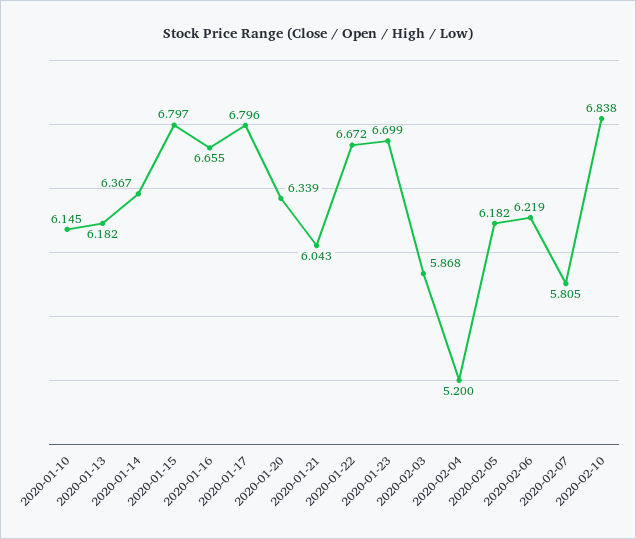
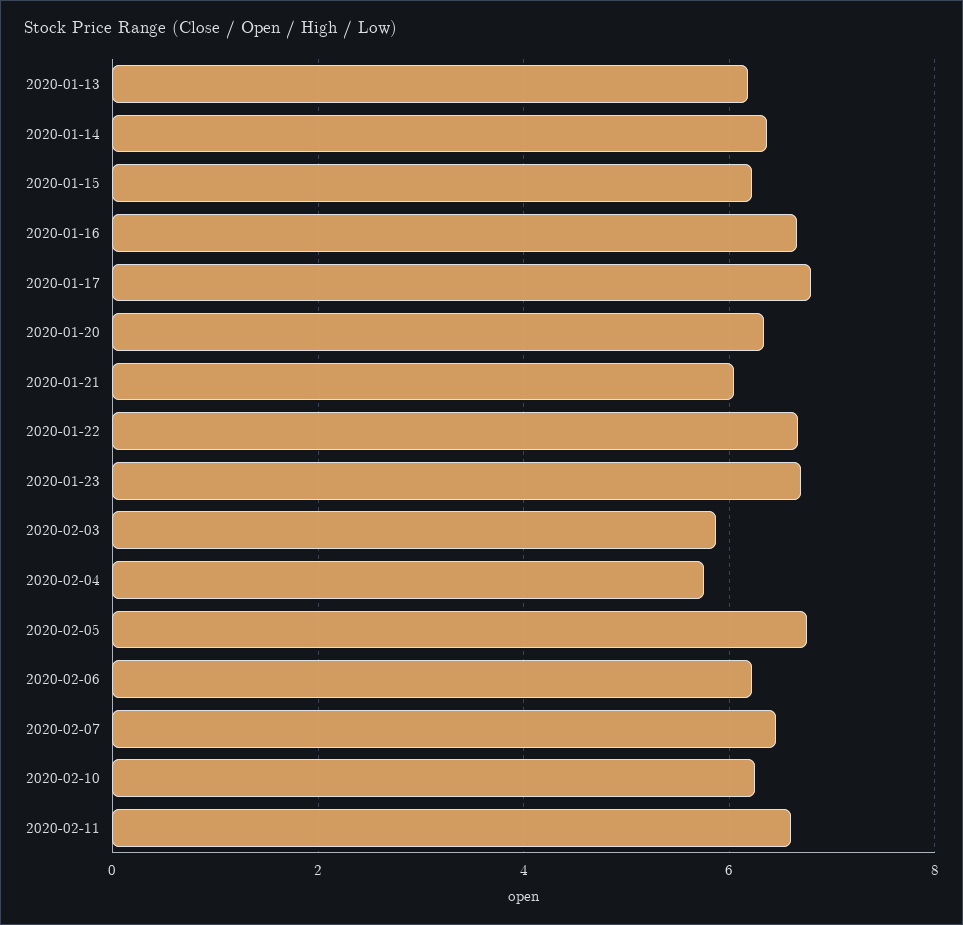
2020-01-10: 6.145 -> none
2020-01-15: 6.797 -> 6.2
2020-02-04: 5.2 -> 5.8
2020-02-05: 6.182 -> 6.8
2020-02-07: 5.805 -> 6.4
2020-02-10: 6.838 -> 6.2
2020-02-11: none -> 6.6

